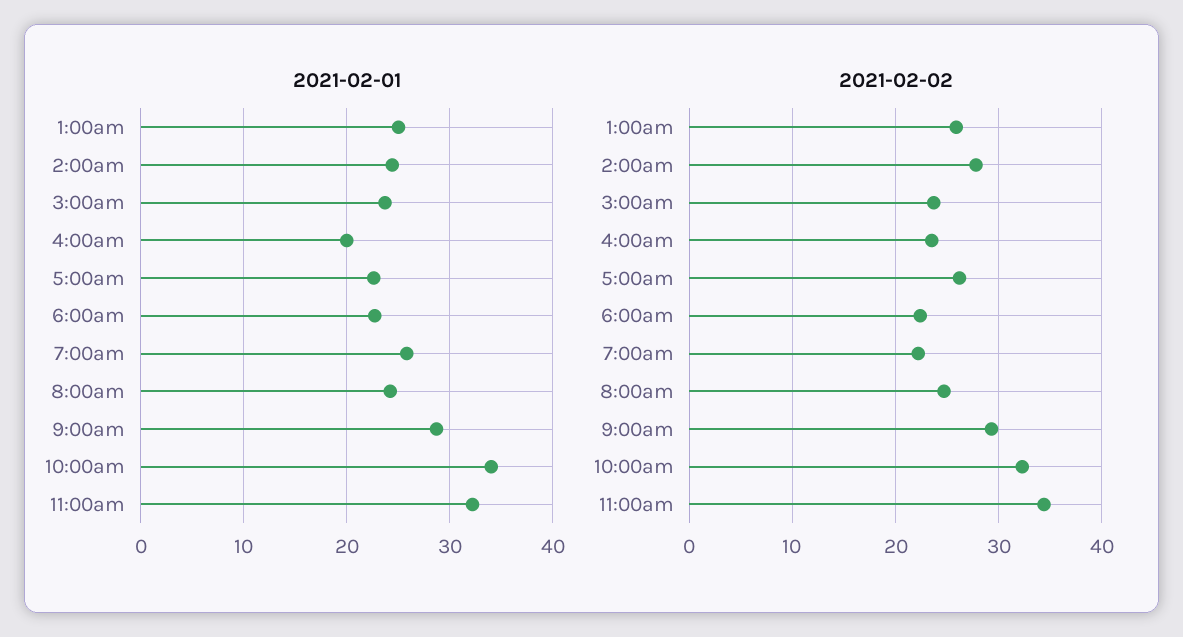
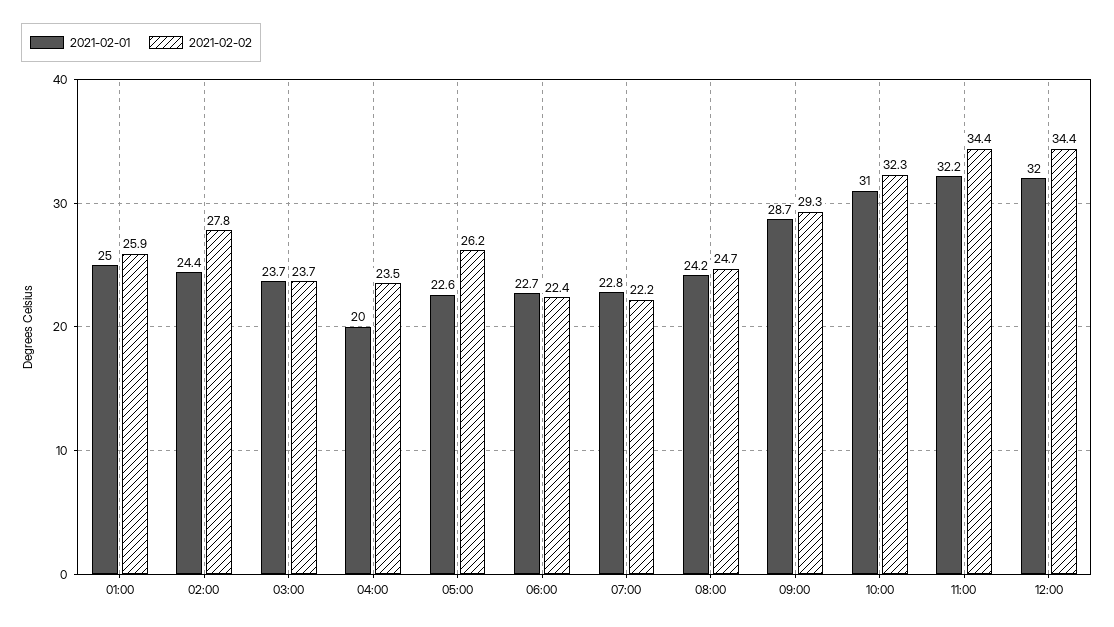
2021-02-01, 7:00am: 26 -> 22.8
2021-02-01, 10:00am: 34 -> 31
2021-02-01, 12:00: none -> 32
2021-02-02, 12:00: none -> 34.4

